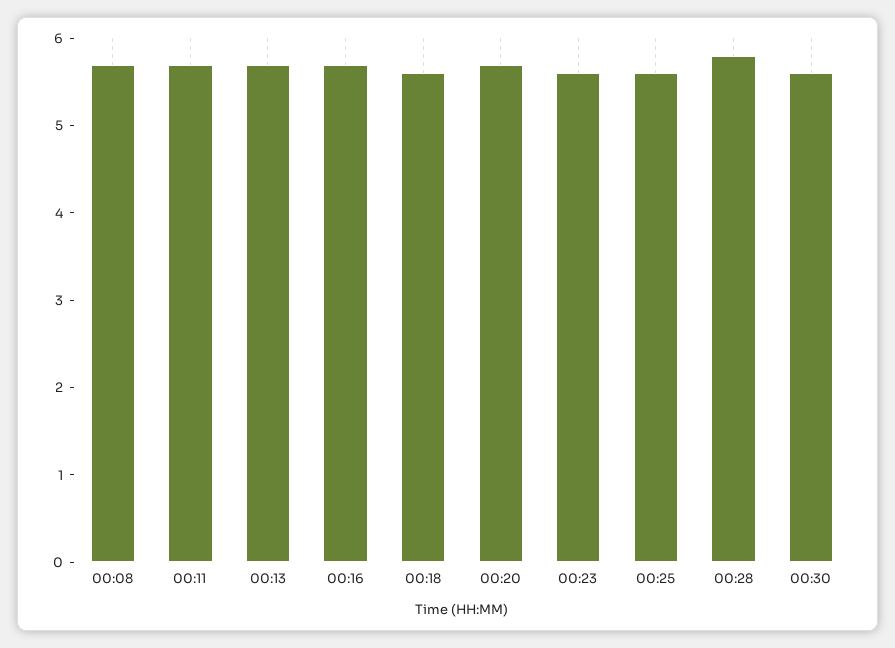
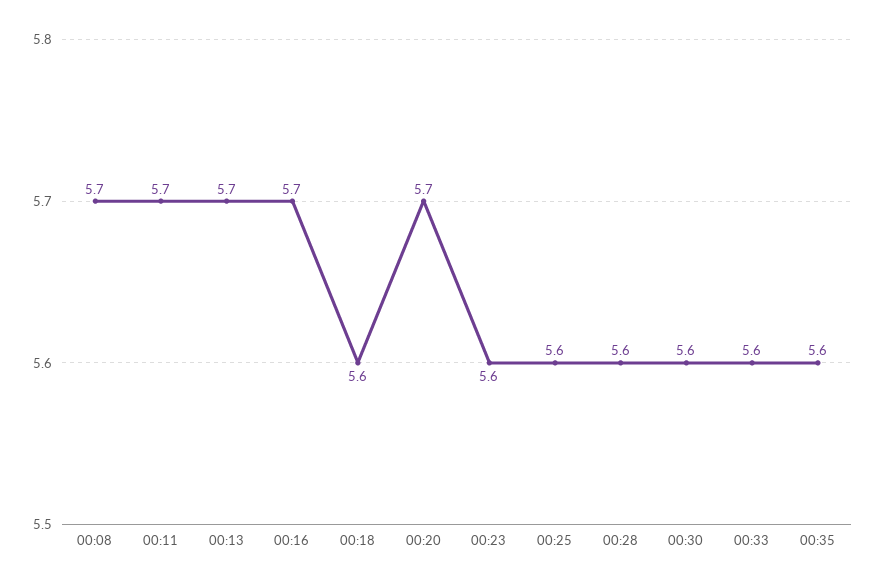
00:28: 5.8 -> 5.6
00:33: none -> 5.6
00:35: none -> 5.6

